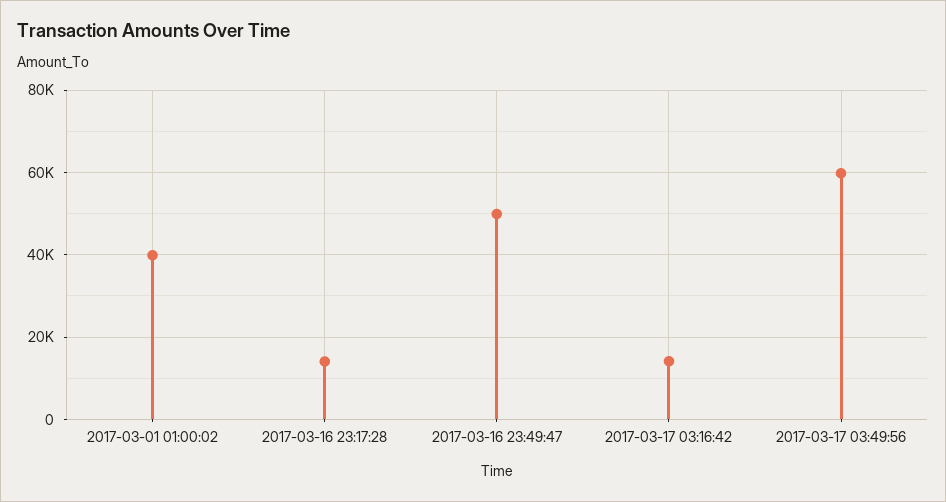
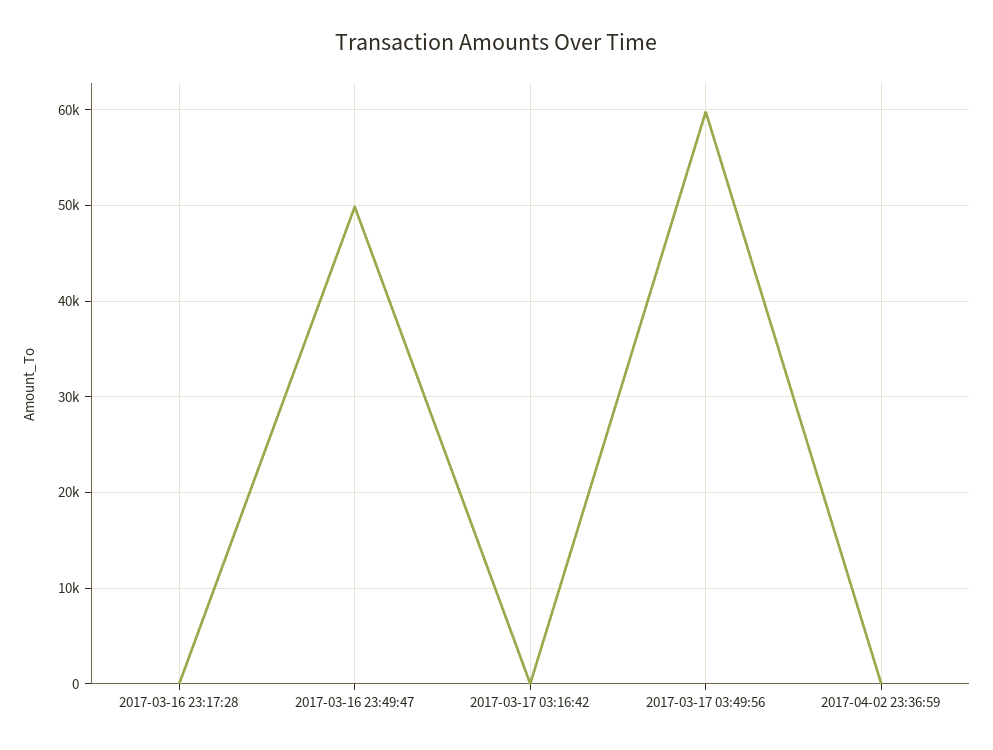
2017-03-01 01:00:02: 40000 -> none
2017-03-16 23:17:28: 14000 -> 0
2017-03-17 03:16:42: 14000 -> 0
2017-04-02 23:36:59: none -> 0

